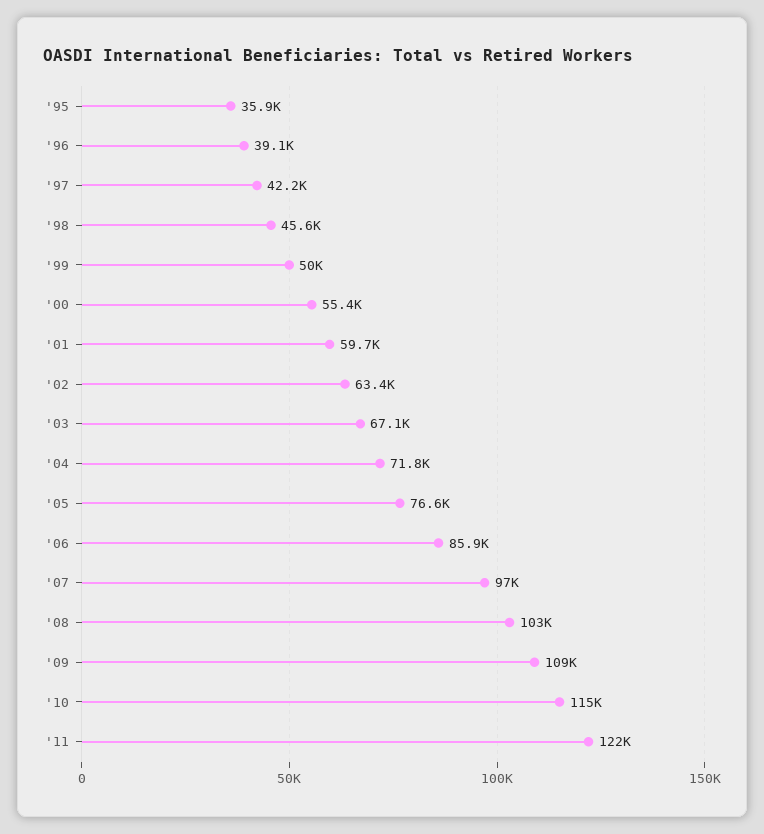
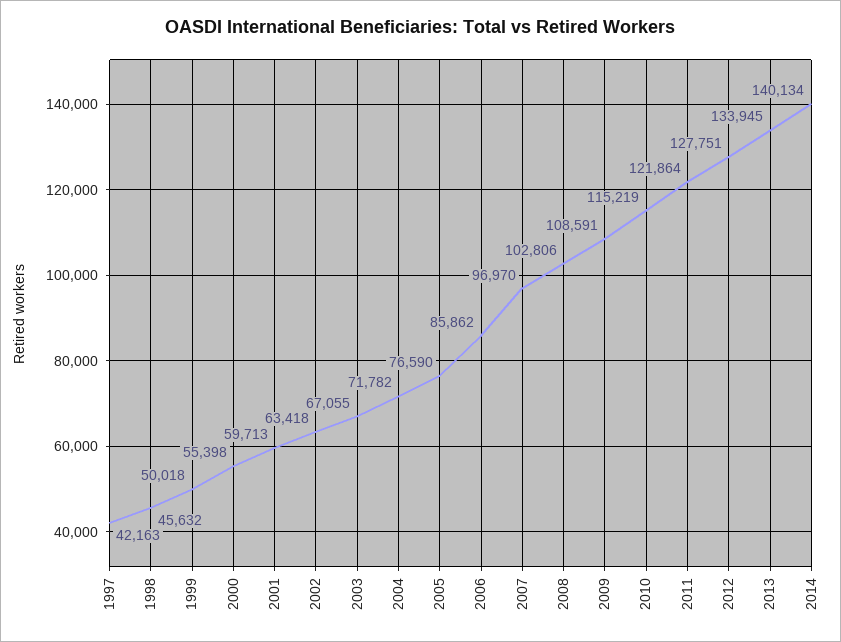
'95: 35900 -> none
'96: 39100 -> none
2012: none -> 127751
2013: none -> 133945
2014: none -> 140134

